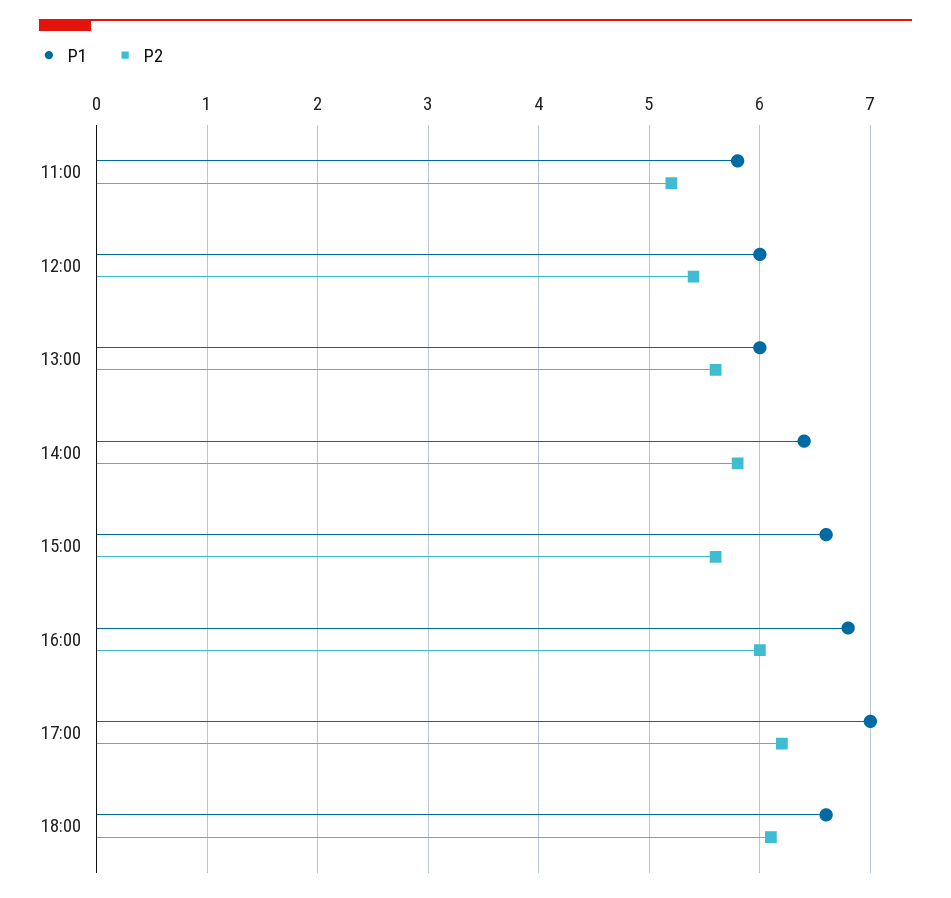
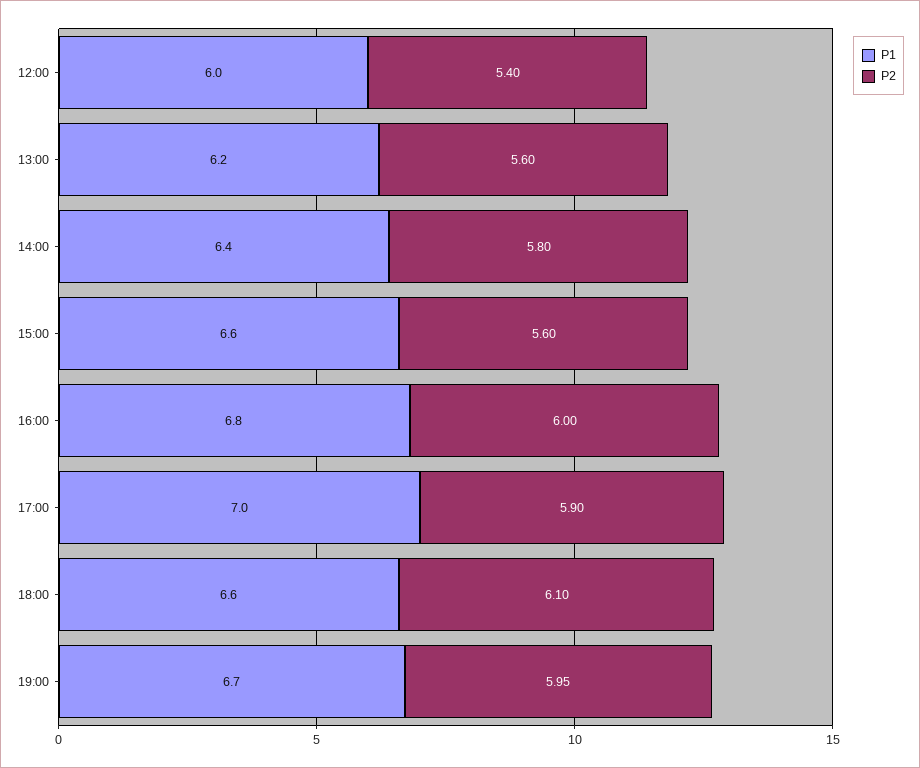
P1, 11:00: 5.8 -> none
P2, 11:00: 5.2 -> none
P1, 13:00: 6 -> 6.2
P2, 17:00: 6.2 -> 5.9
P1, 19:00: none -> 6.7
P2, 19:00: none -> 5.95

